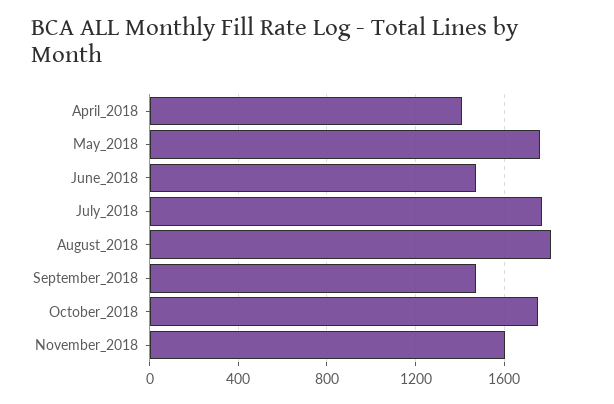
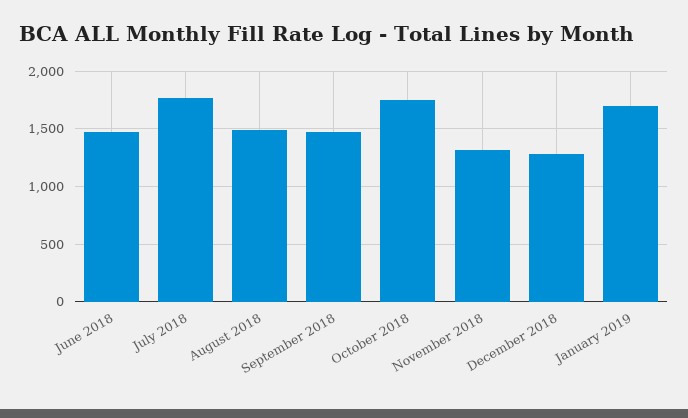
April_2018: 1400 -> none
May_2018: 1750 -> none
August_2018: 1800 -> 1500
November_2018: 1600 -> 1300
December 2018: none -> 1300
January 2019: none -> 1700

